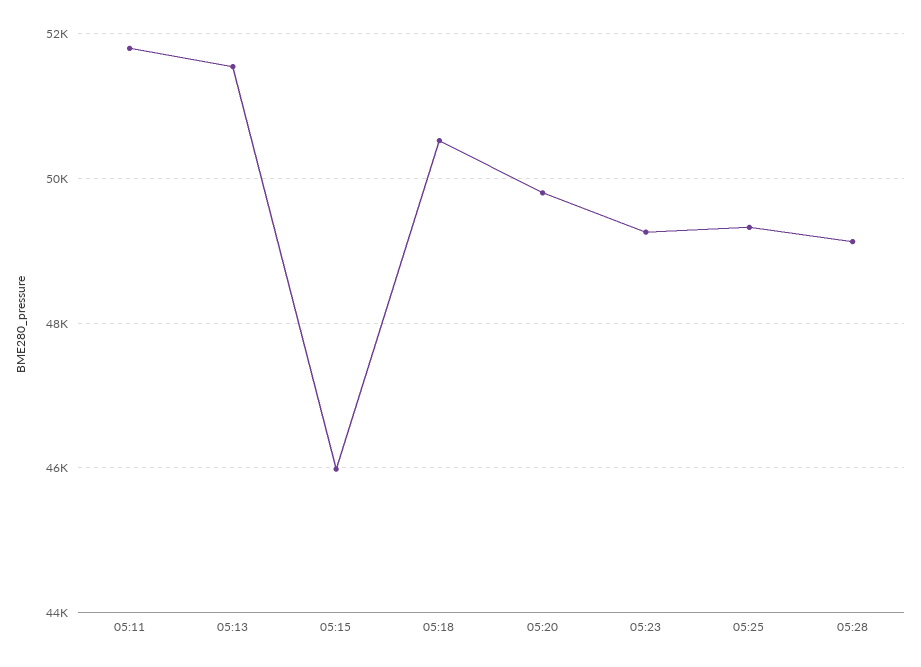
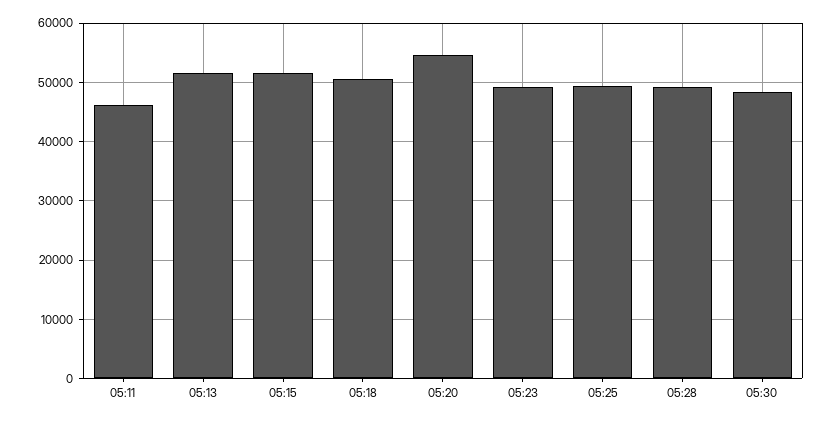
05:11: 51800 -> 46000
05:15: 46000 -> 52000
05:20: 49800 -> 54000
05:30: none -> 48000

